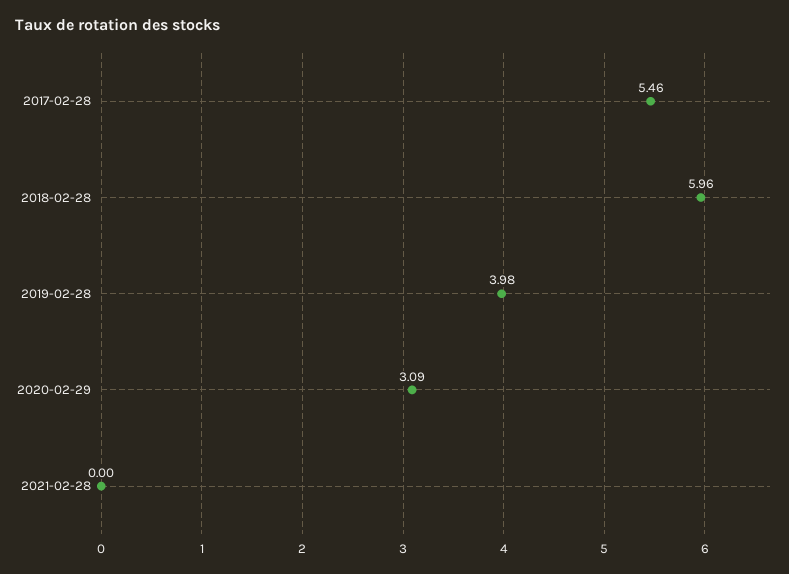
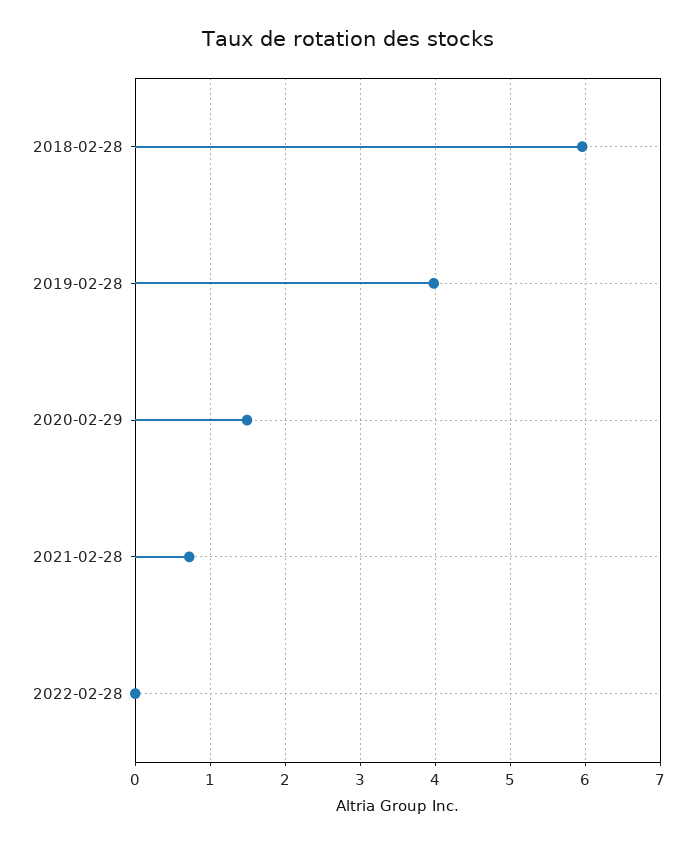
2017-02-28: 5.46 -> none
2020-02-29: 3.09 -> 1.5
2021-02-28: 0 -> 0.7
2022-02-28: none -> 0

